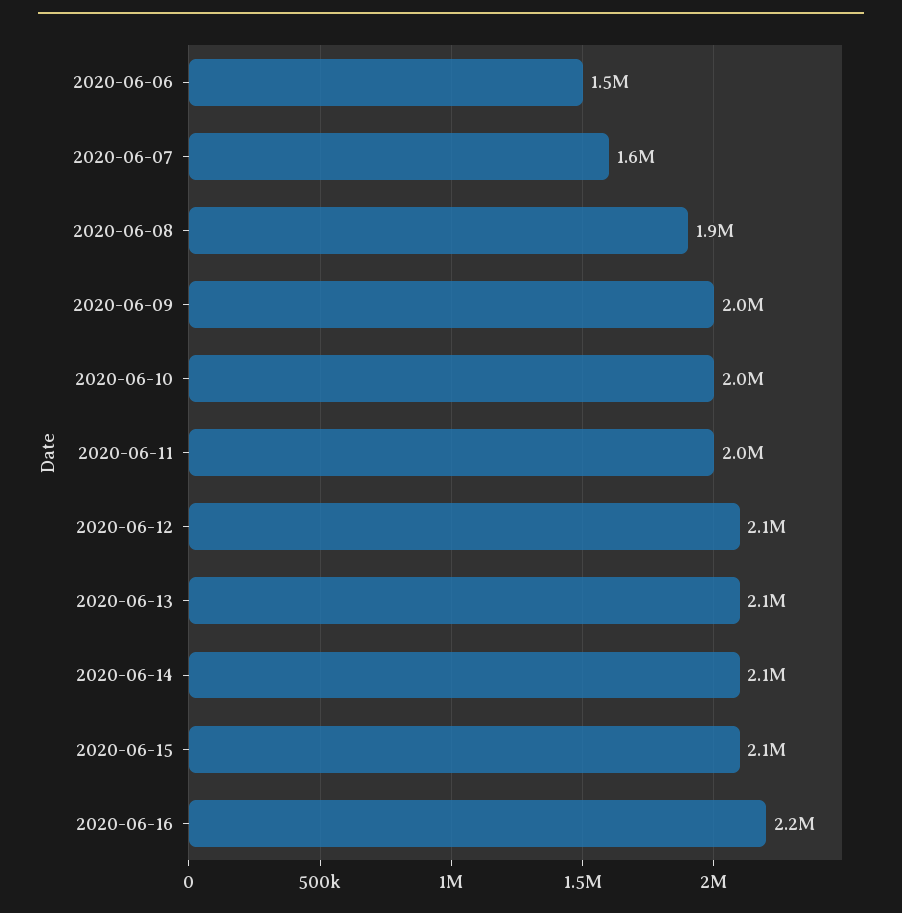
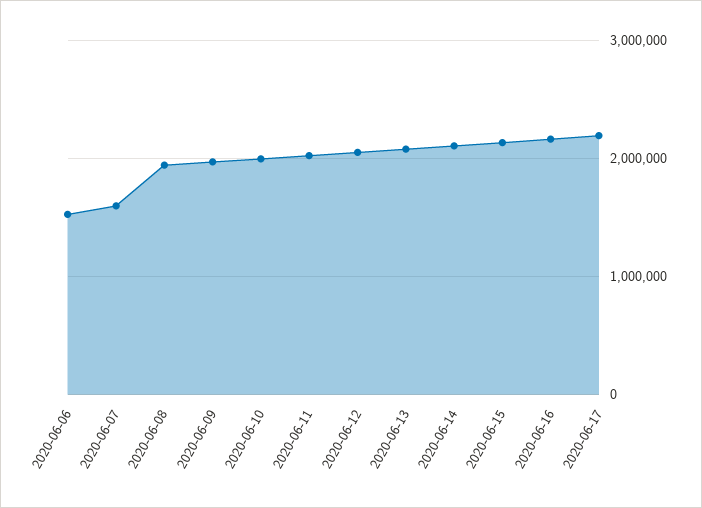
2020-06-17: none -> 2200000

